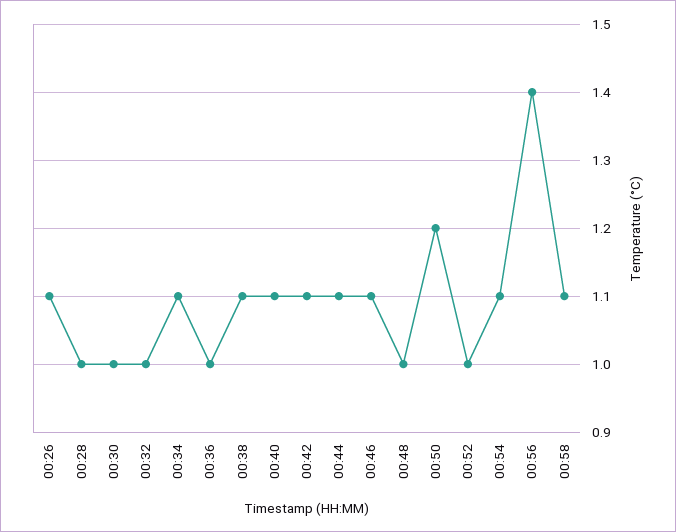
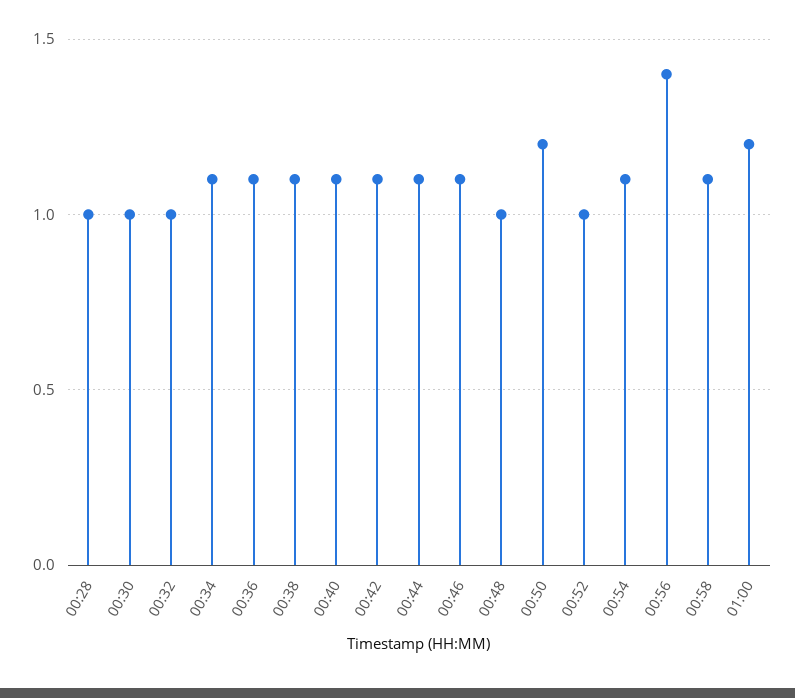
00:26: 1.1 -> none
00:36: 1 -> 1.1
01:00: none -> 1.2

